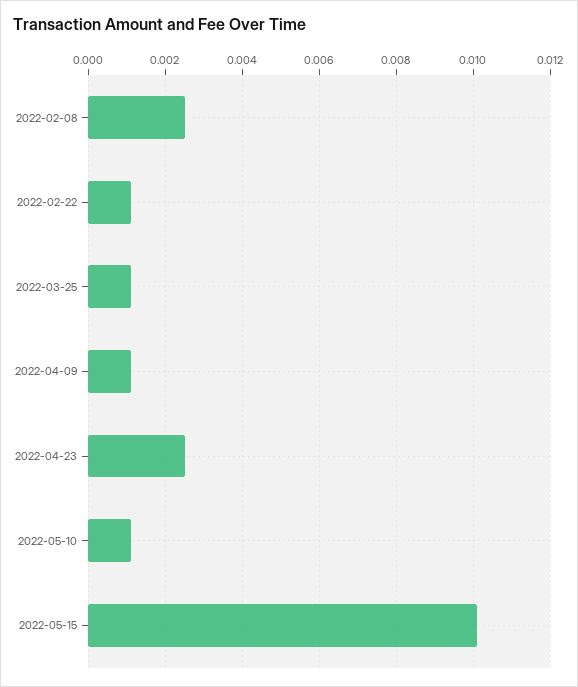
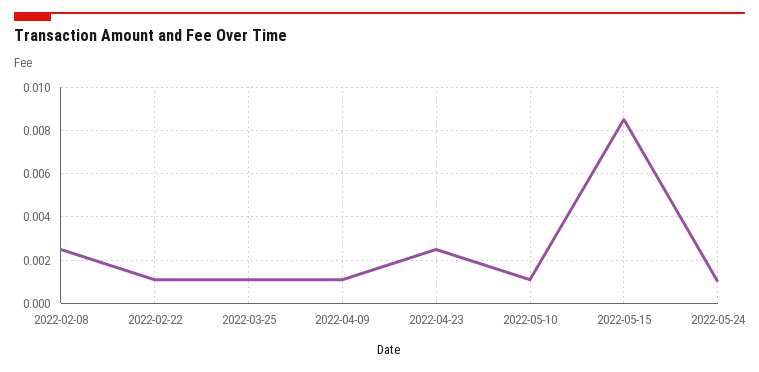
2022-05-15: 0.01 -> 0.0085
2022-05-24: none -> 0.001

